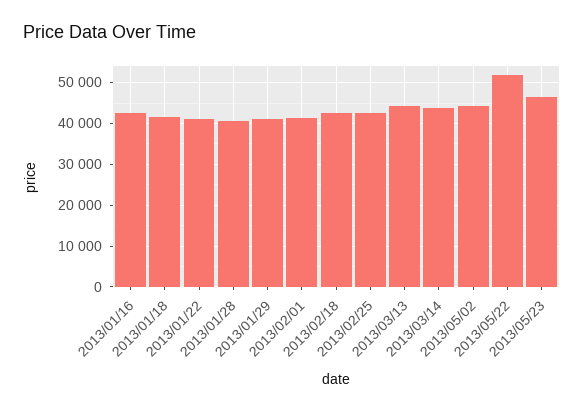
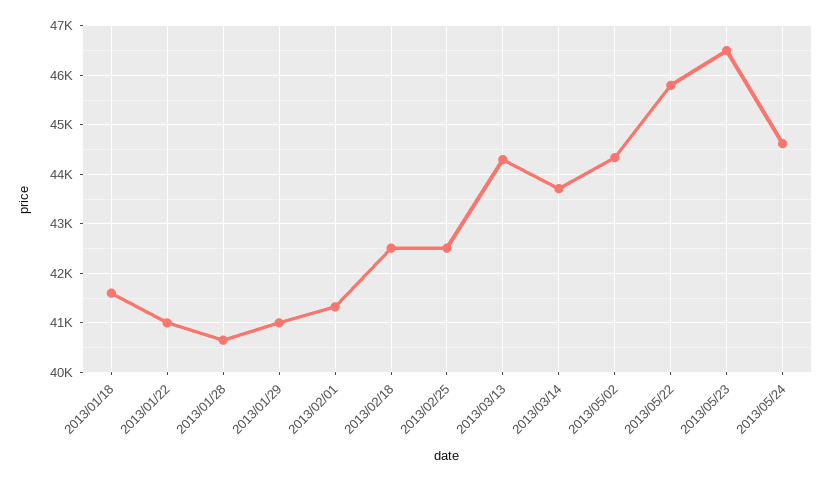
2013/01/16: 42000 -> none
2013/05/22: 52000 -> 45800
2013/05/24: none -> 44600

